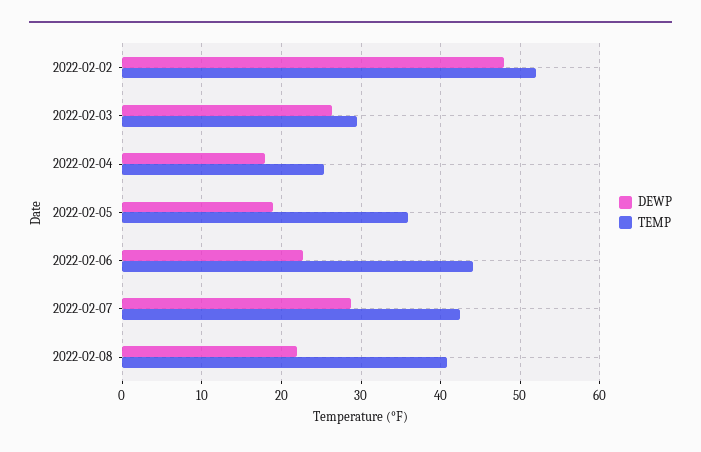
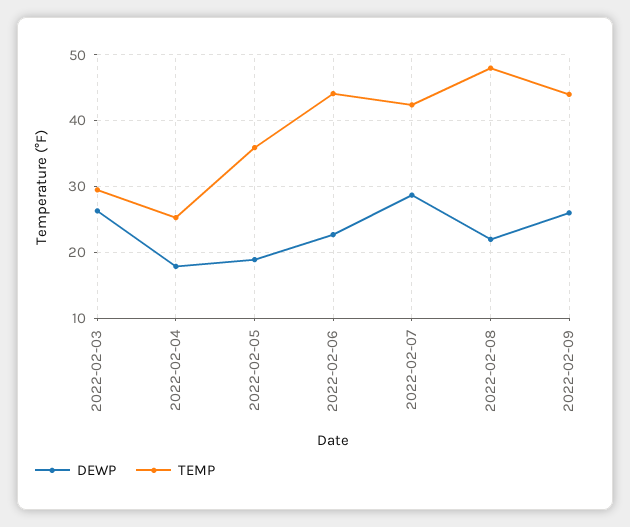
DEWP, 2022-02-02: 48 -> none
TEMP, 2022-02-02: 52 -> none
TEMP, 2022-02-08: 41 -> 48
DEWP, 2022-02-09: none -> 26
TEMP, 2022-02-09: none -> 44

